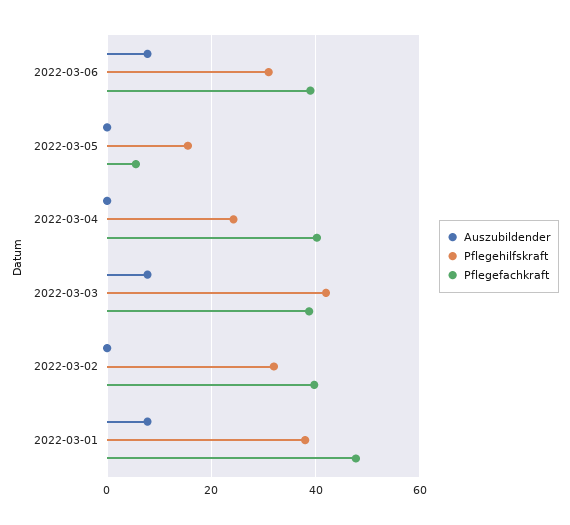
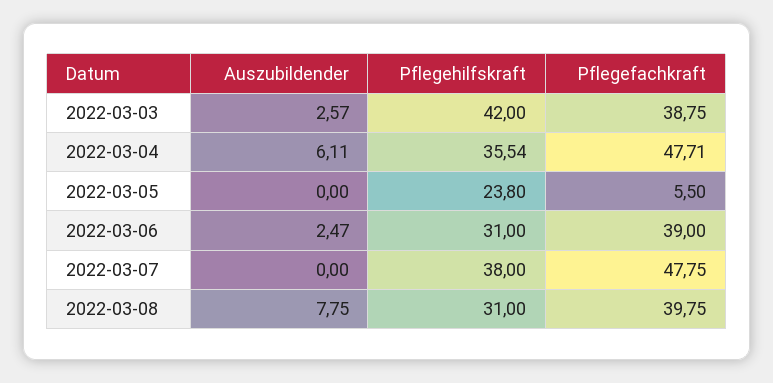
Auszubildender, 2022-03-06: 8 -> 2.47
Pflegehilfskraft, 2022-03-05: 16 -> 23.8
Auszubildender, 2022-03-04: 0 -> 6.11
Pflegehilfskraft, 2022-03-04: 24 -> 35.54
Pflegefachkraft, 2022-03-04: 40 -> 47.71
Auszubildender, 2022-03-03: 8 -> 2.57
Auszubildender, 2022-03-02: 0 -> none
Pflegehilfskraft, 2022-03-02: 32 -> none
Pflegefachkraft, 2022-03-02: 40 -> none
Auszubildender, 2022-03-01: 8 -> none
Pflegehilfskraft, 2022-03-01: 38 -> none
Pflegefachkraft, 2022-03-01: 48 -> none
Auszubildender, 2022-03-07: none -> 0
Pflegehilfskraft, 2022-03-07: none -> 38
Pflegefachkraft, 2022-03-07: none -> 47.75
Auszubildender, 2022-03-08: none -> 7.75
Pflegehilfskraft, 2022-03-08: none -> 31
Pflegefachkraft, 2022-03-08: none -> 39.75

